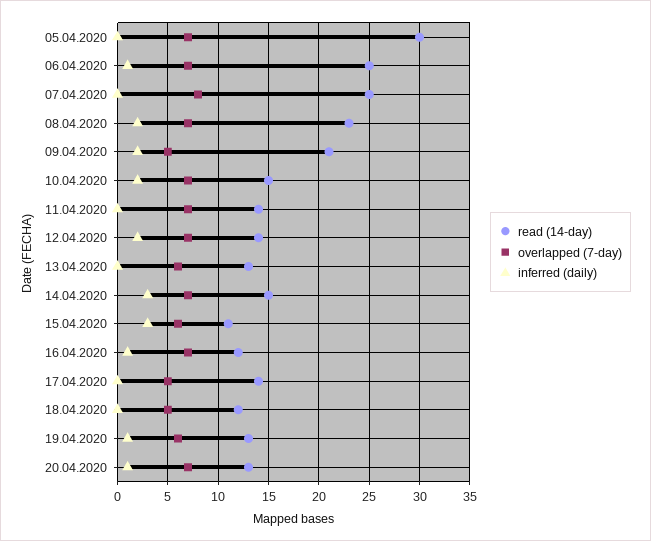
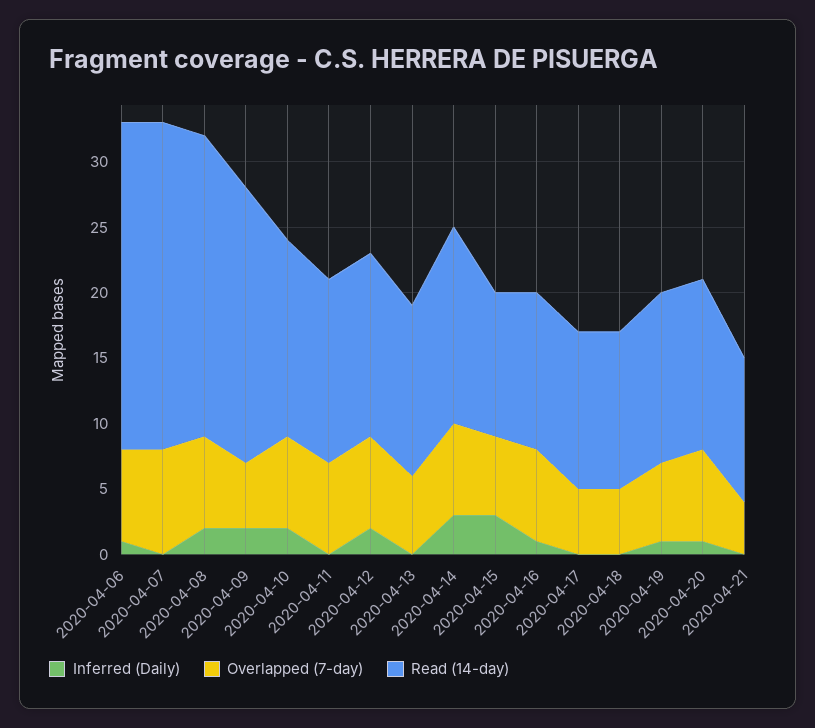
read (14-day), 05.04.2020: 30 -> none
overlapped (7-day), 05.04.2020: 7 -> none
inferred (daily), 05.04.2020: 0 -> none
read (14-day), 17.04.2020: 14 -> 12
inferred (daily), 2020-04-21: none -> 0
overlapped (7-day), 2020-04-21: none -> 4
read (14-day), 2020-04-21: none -> 11

